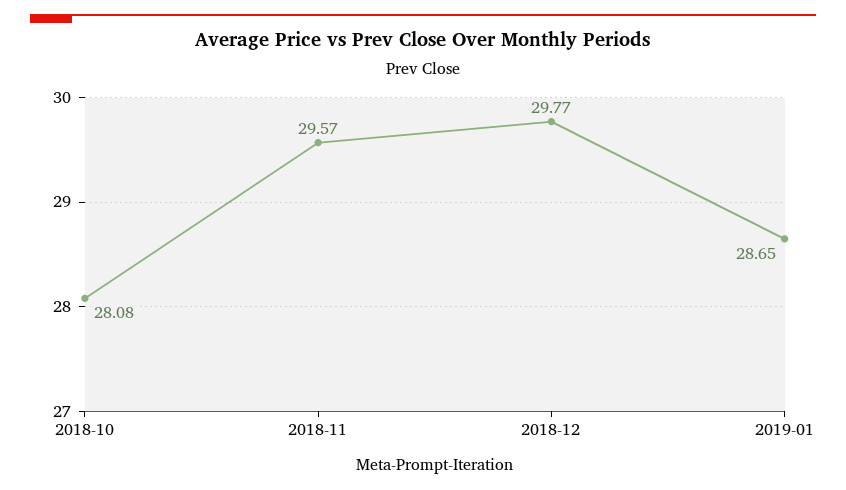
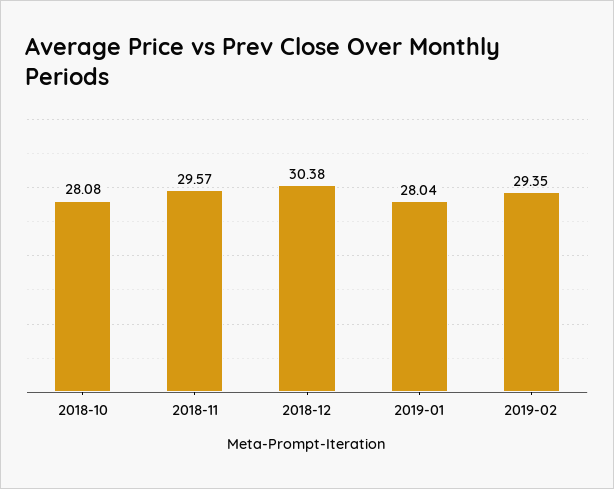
2018-12: 29.77 -> 30.38
2019-01: 28.65 -> 28.04
2019-02: none -> 29.35

